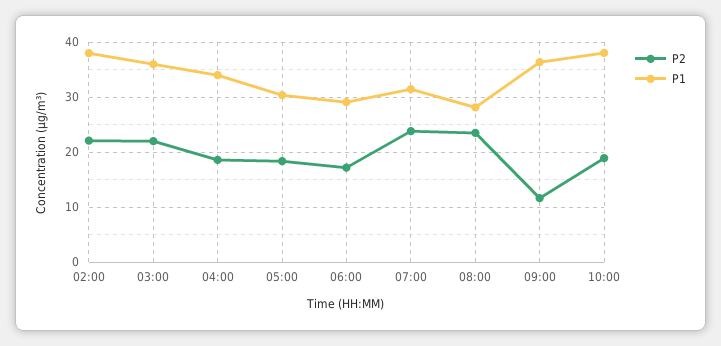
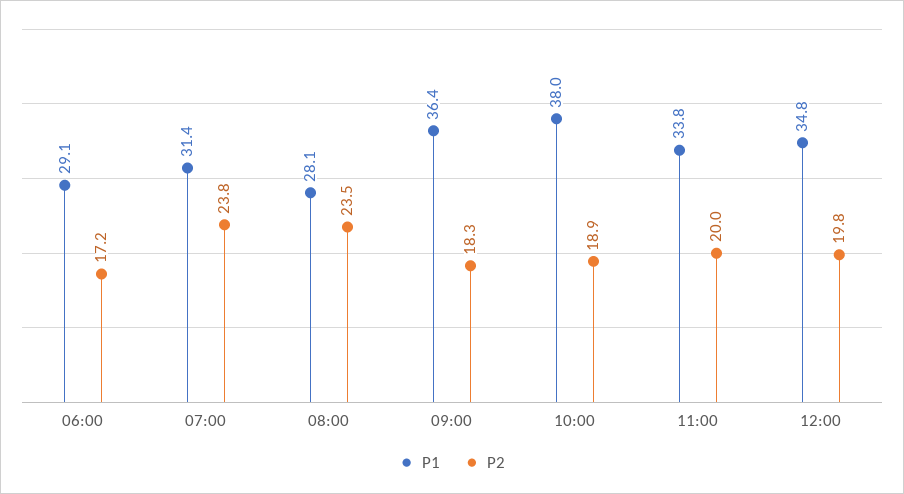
P2, 02:00: 22 -> none
P1, 02:00: 38 -> none
P2, 03:00: 22 -> none
P1, 03:00: 36 -> none
P2, 04:00: 18 -> none
P1, 04:00: 34 -> none
P2, 05:00: 18 -> none
P1, 05:00: 30 -> none
P2, 09:00: 12 -> 18.3
P1, 11:00: none -> 33.8
P2, 11:00: none -> 20
P1, 12:00: none -> 34.8
P2, 12:00: none -> 19.8

